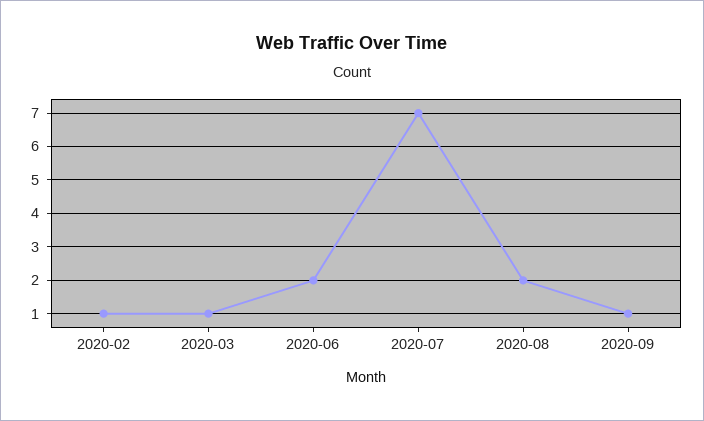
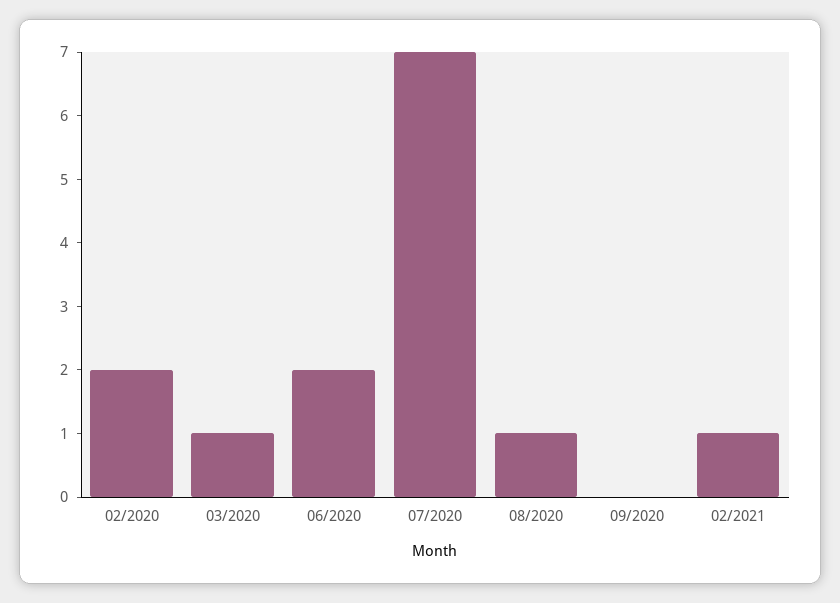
2020-02: 1 -> 2
2020-08: 2 -> 1
2020-09: 1 -> 0
02/2021: none -> 1

